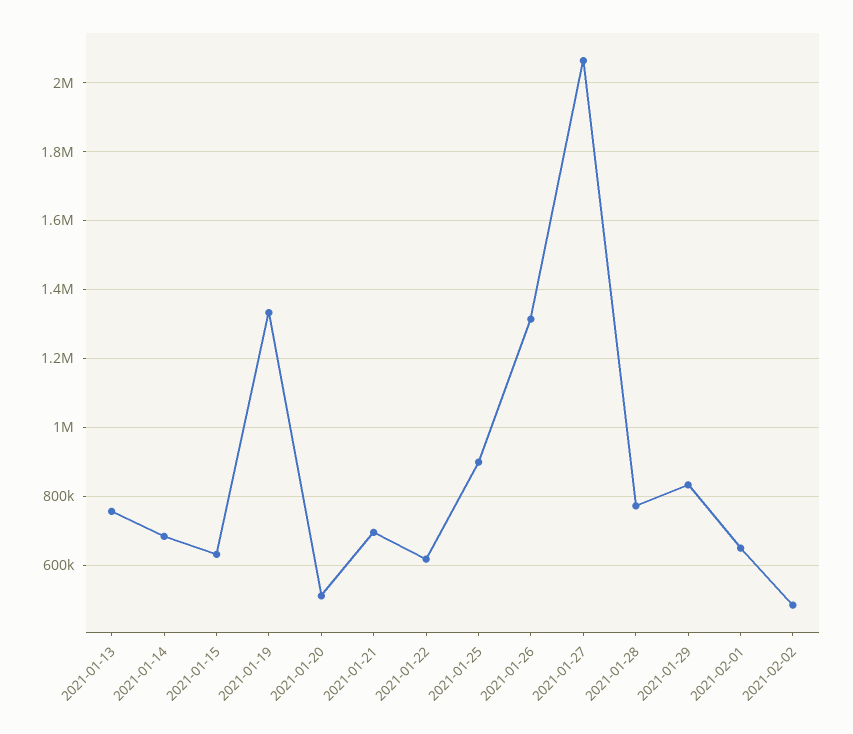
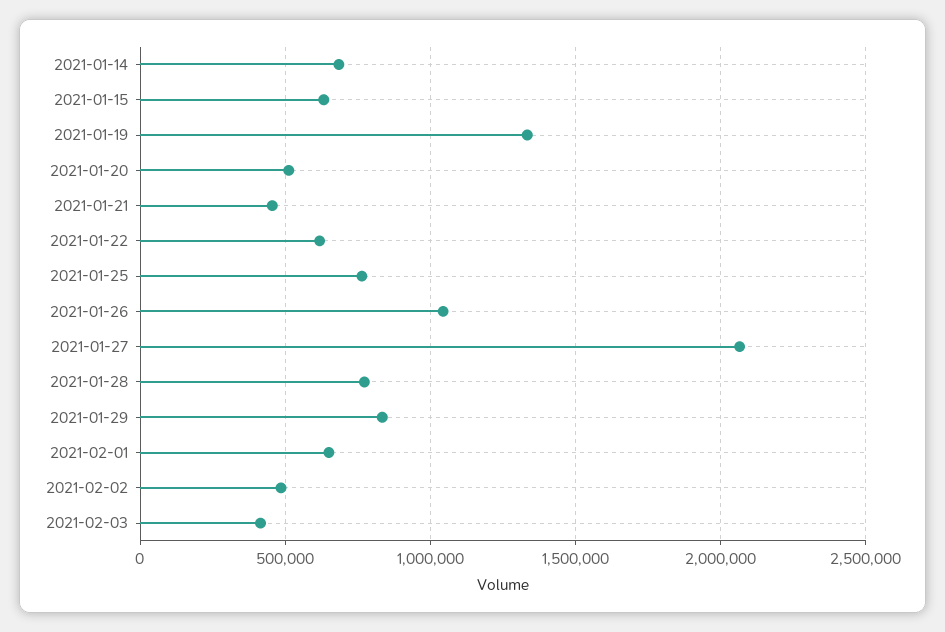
2021-01-13: 760000 -> none
2021-01-21: 700000 -> 450000
2021-01-25: 900000 -> 750000
2021-01-26: 1320000 -> 1050000
2021-02-03: none -> 400000

